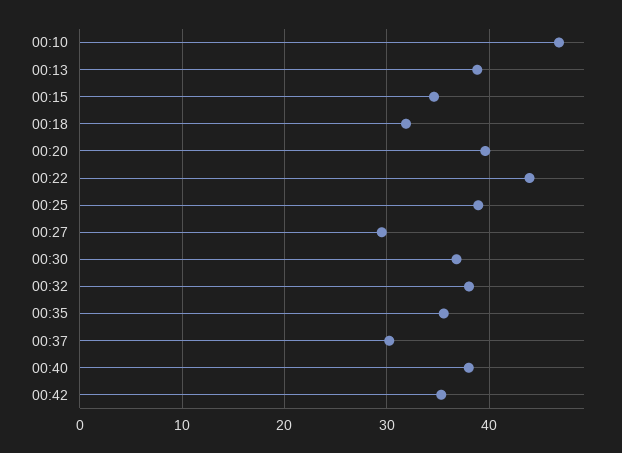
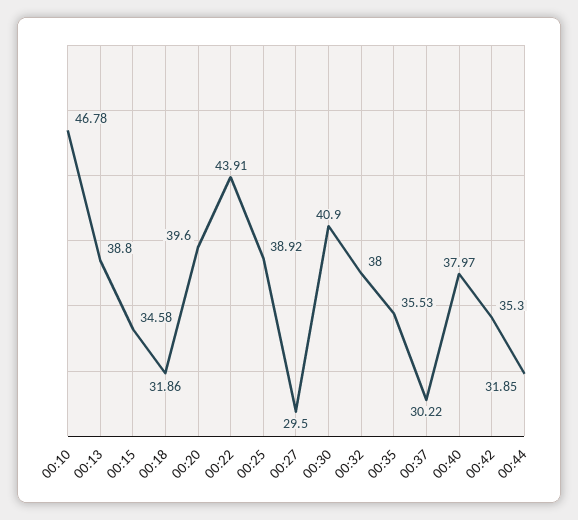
00:30: 37 -> 40.9
00:44: none -> 31.85

